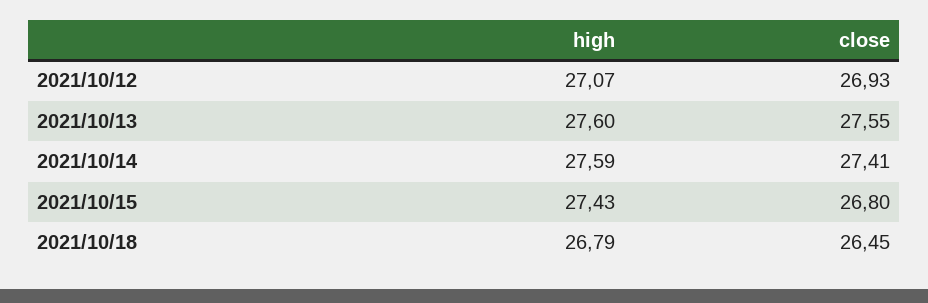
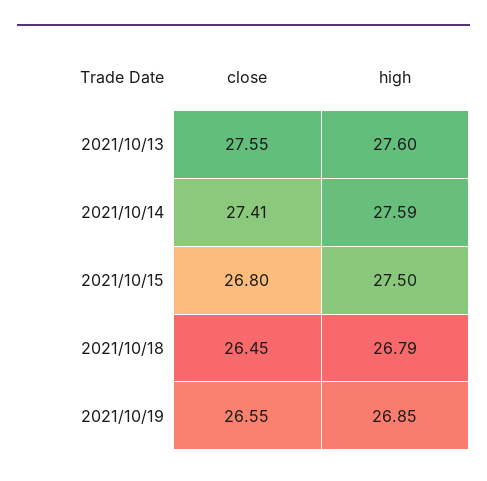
high, 2021/10/12: 27.07 -> none
close, 2021/10/12: 26.93 -> none
high, 2021/10/15: 27.43 -> 27.5
close, 2021/10/19: none -> 26.55
high, 2021/10/19: none -> 26.85

